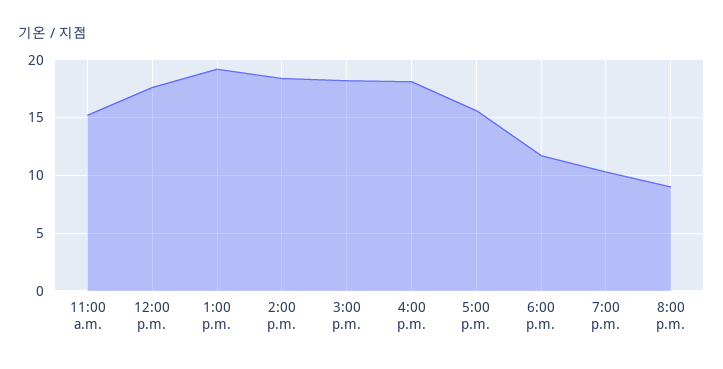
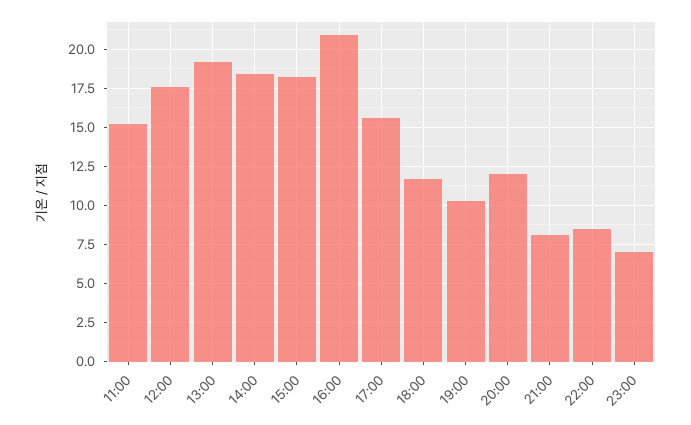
4:00 p.m.: 18 -> 21
8:00 p.m.: 9 -> 12
21:00: none -> 8
22:00: none -> 8.5
23:00: none -> 7

